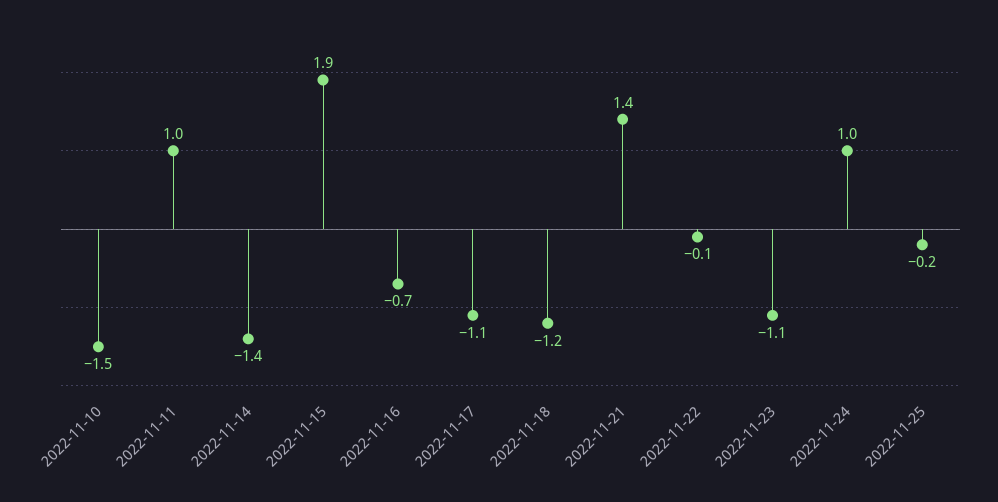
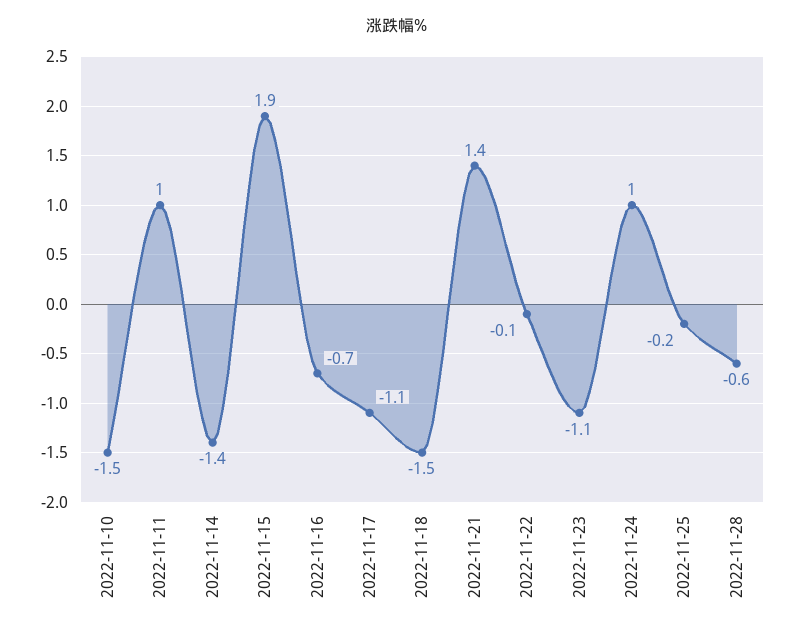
2022-11-18: -1.2 -> -1.5
2022-11-28: none -> -0.6

